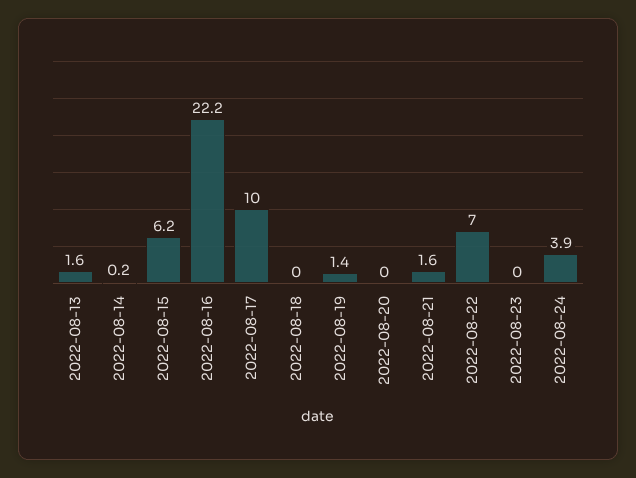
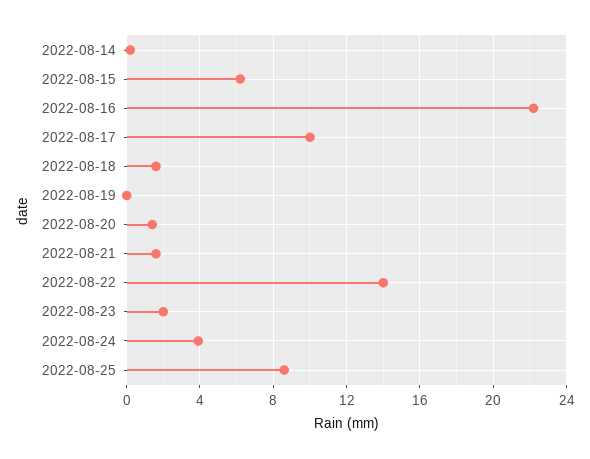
2022-08-13: 1.6 -> none
2022-08-18: 0 -> 1.5
2022-08-19: 1.4 -> 0
2022-08-20: 0 -> 1.5
2022-08-22: 7 -> 14
2022-08-23: 0 -> 2
2022-08-25: none -> 8.5

